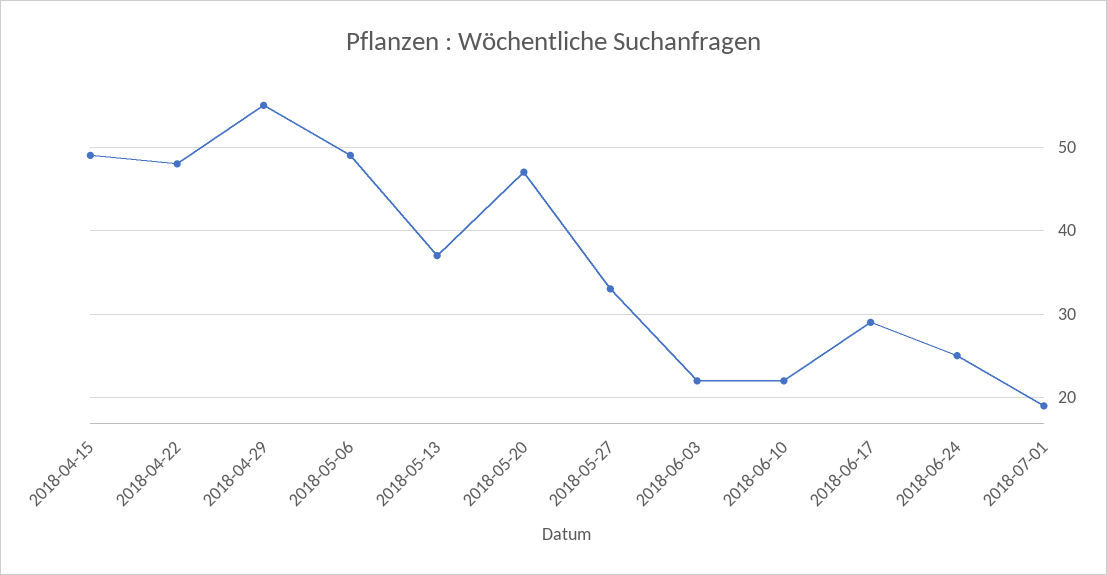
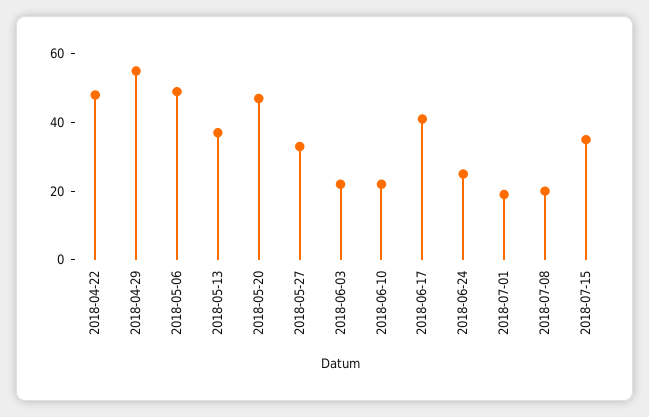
2018-04-15: 49 -> none
2018-06-17: 29 -> 40
2018-07-08: none -> 20
2018-07-15: none -> 35

